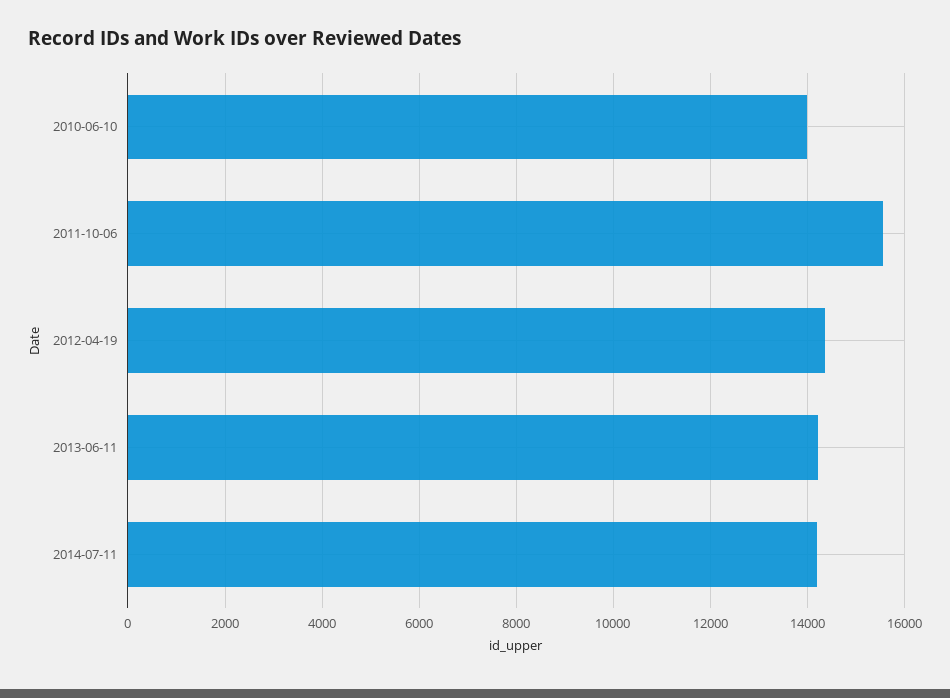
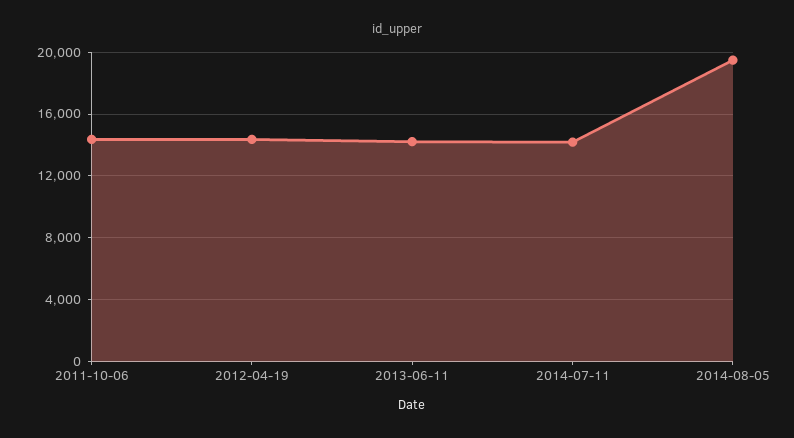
2010-06-10: 14000 -> none
2011-10-06: 15600 -> 14500
2014-08-05: none -> 19500

